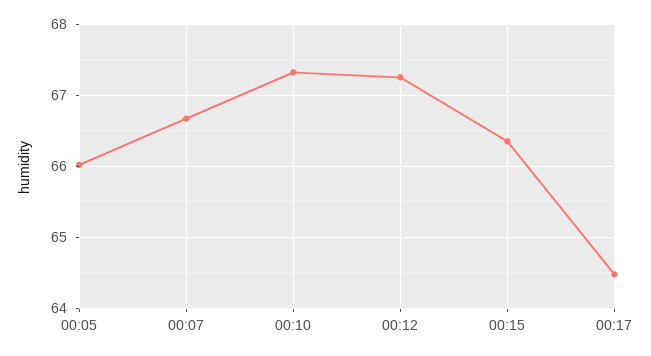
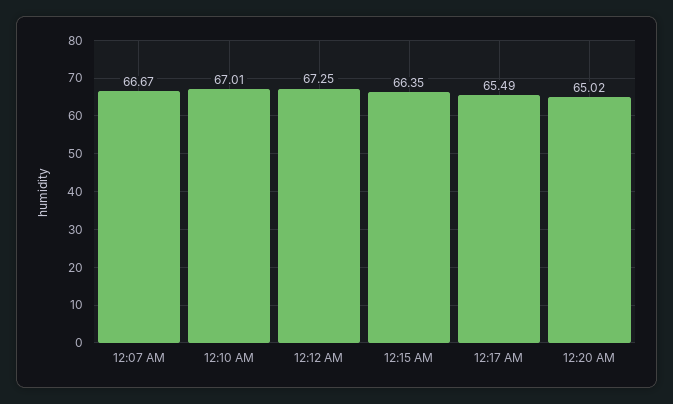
00:05: 66 -> none
00:10: 67.3 -> 67.01
00:17: 64.5 -> 65.49
12:20 AM: none -> 65.02

